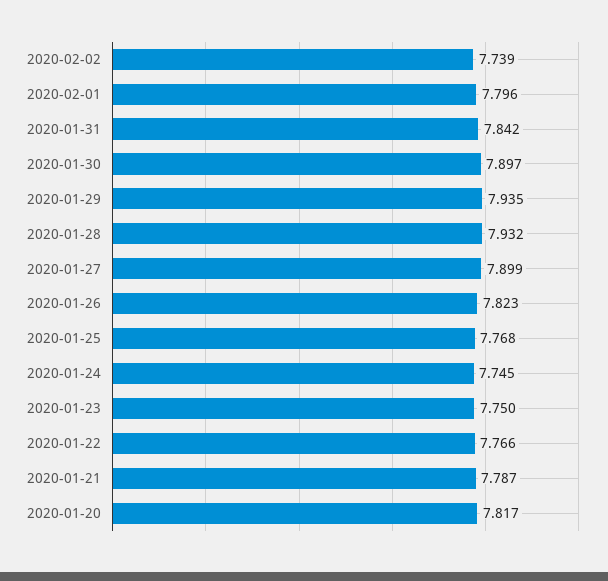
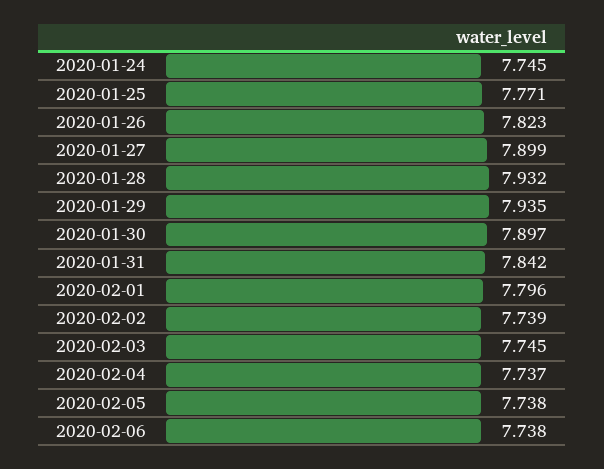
2020-01-25: 7.768 -> 7.771
2020-01-23: 7.75 -> none
2020-01-22: 7.766 -> none
2020-01-21: 7.787 -> none
2020-01-20: 7.817 -> none
2020-02-03: none -> 7.745
2020-02-04: none -> 7.737
2020-02-05: none -> 7.738
2020-02-06: none -> 7.738

